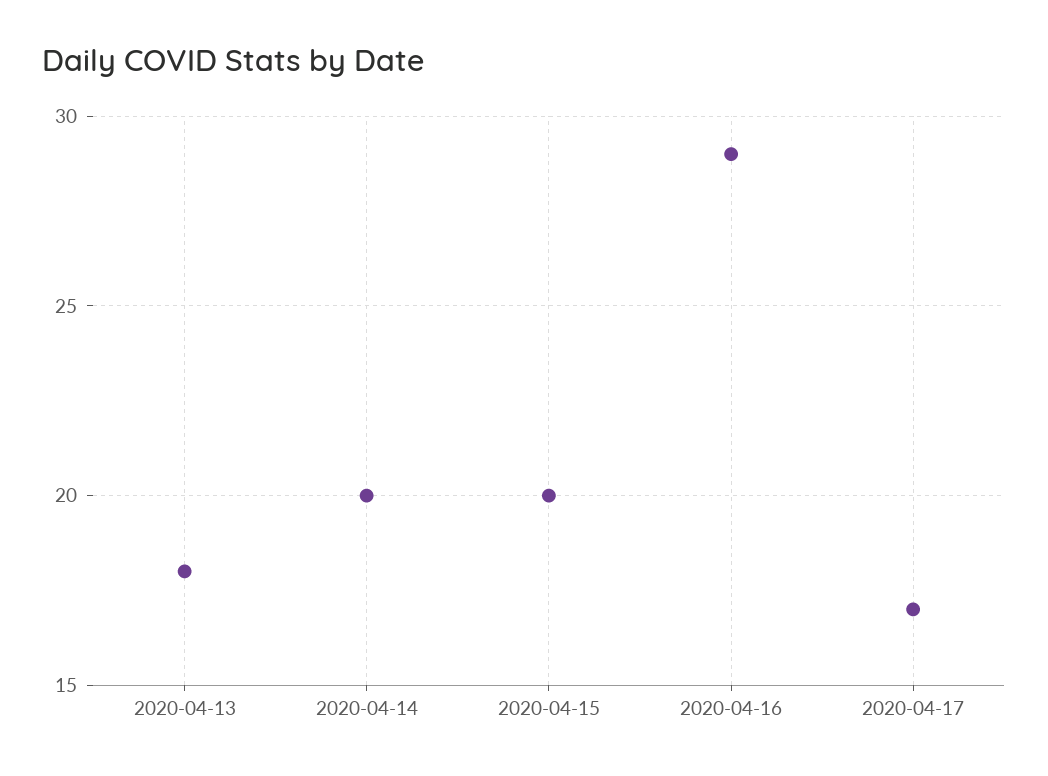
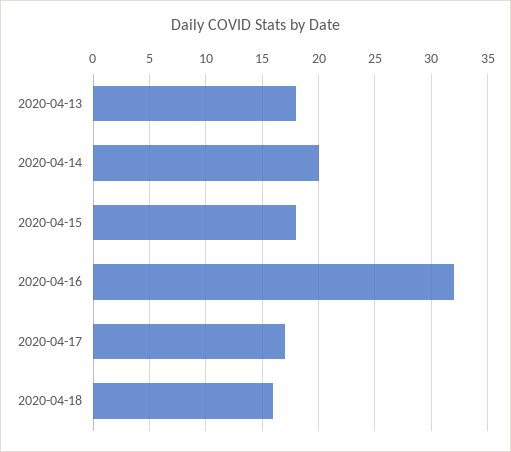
2020-04-15: 20 -> 18
2020-04-16: 29 -> 32
2020-04-18: none -> 16

